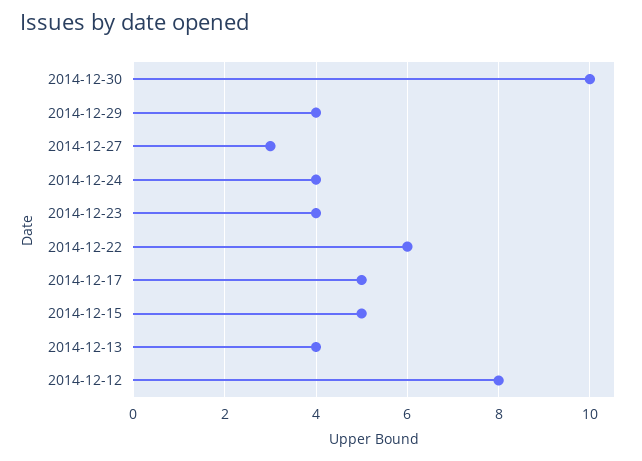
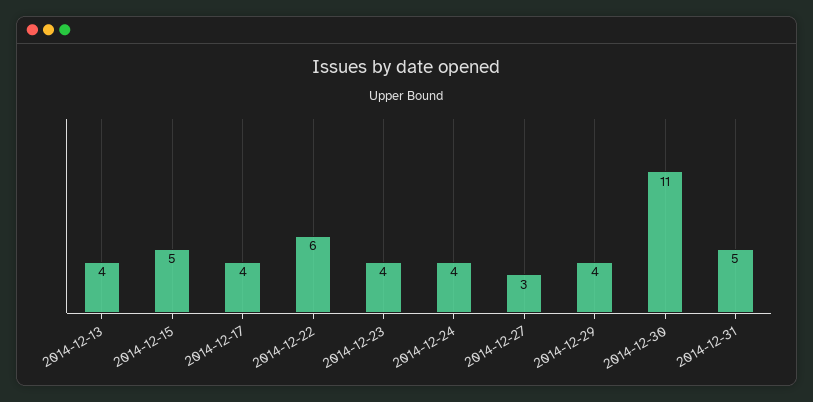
2014-12-30: 10 -> 11
2014-12-17: 5 -> 4
2014-12-12: 8 -> none
2014-12-31: none -> 5

